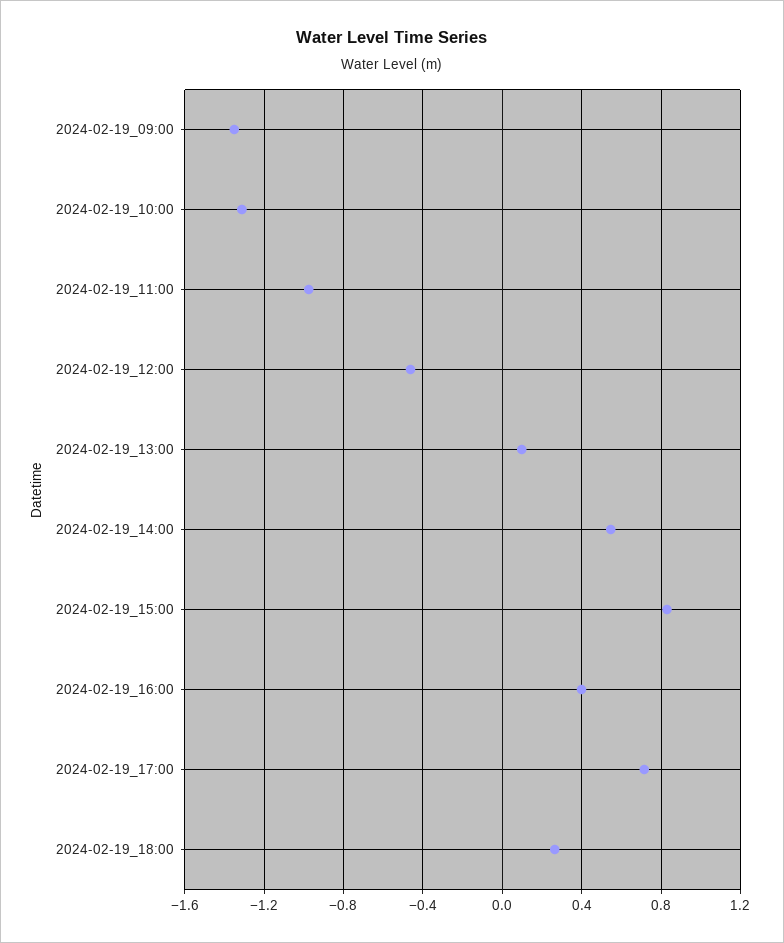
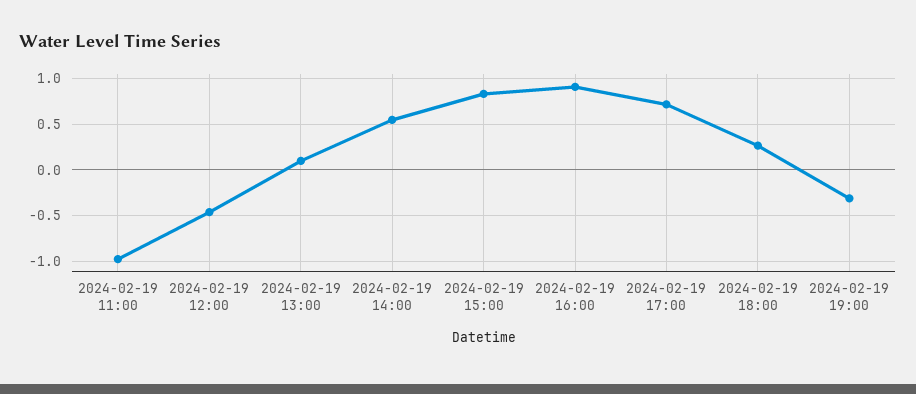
2024-02-19_09:00: -1.35 -> none
2024-02-19_10:00: -1.3 -> none
2024-02-19_16:00: 0.4 -> 0.9
2024-02-19 19:00: none -> -0.3

